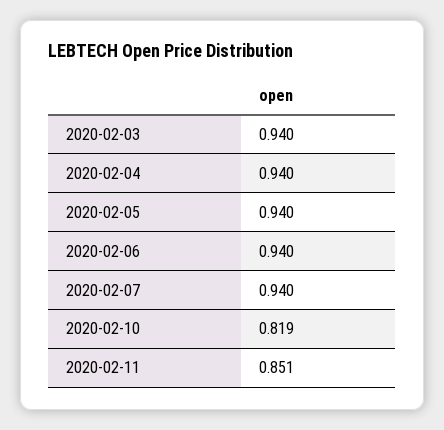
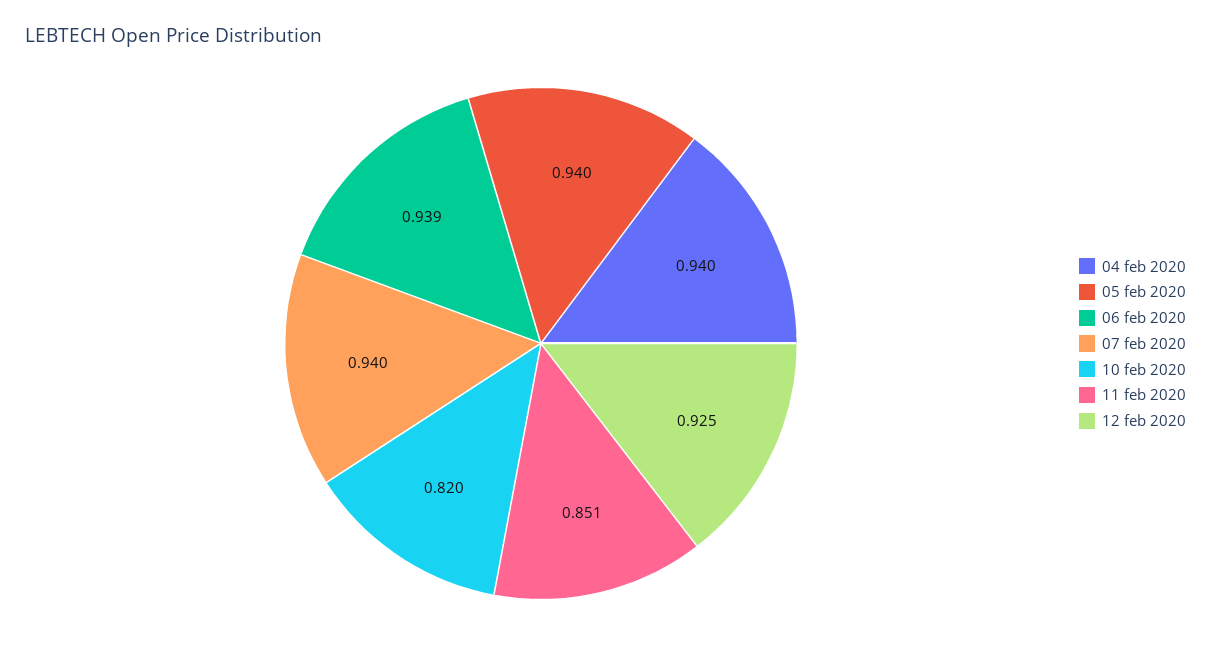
2020-02-03: 0.94 -> none
2020-02-06: 0.94 -> 0.939
2020-02-10: 0.819 -> 0.82
12 feb 2020: none -> 0.925

